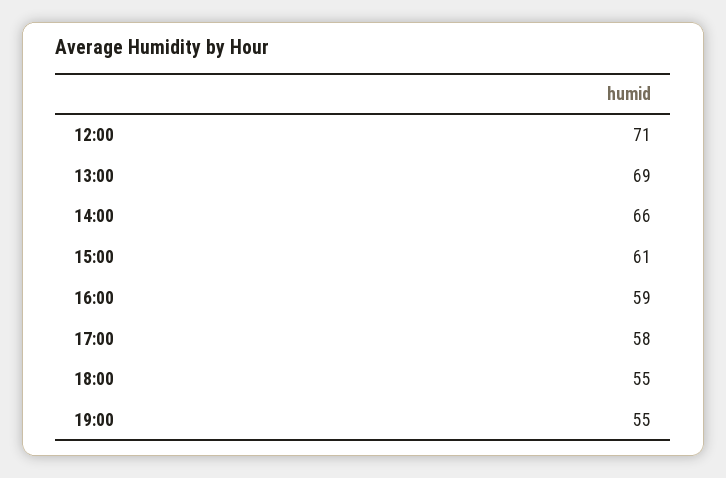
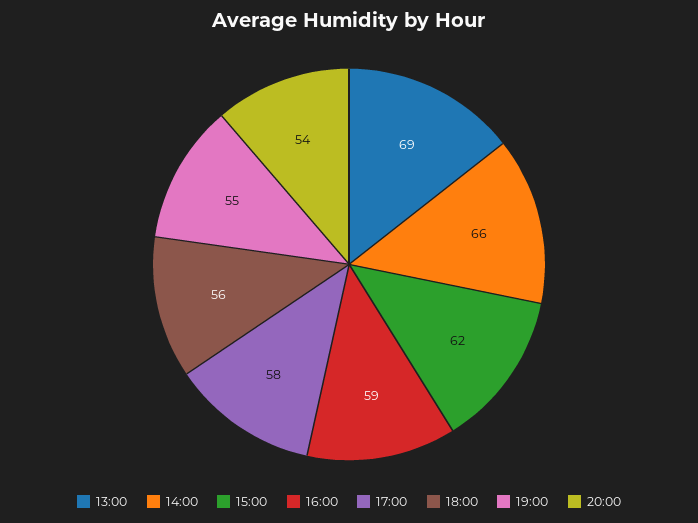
12:00: 71 -> none
15:00: 61 -> 62
18:00: 55 -> 56
20:00: none -> 54

